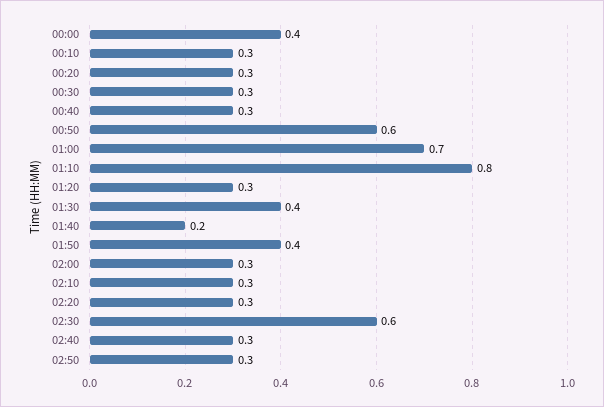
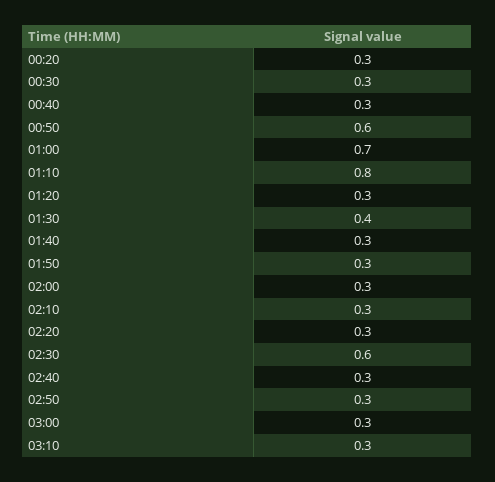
00:00: 0.4 -> none
00:10: 0.3 -> none
01:40: 0.2 -> 0.3
01:50: 0.4 -> 0.3
03:00: none -> 0.3
03:10: none -> 0.3

